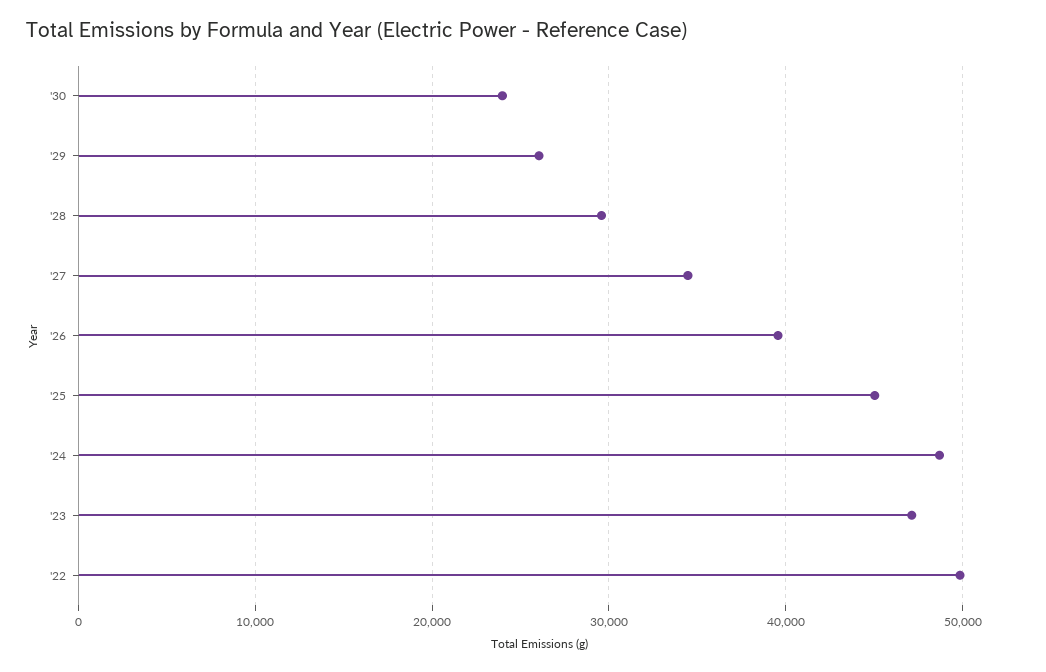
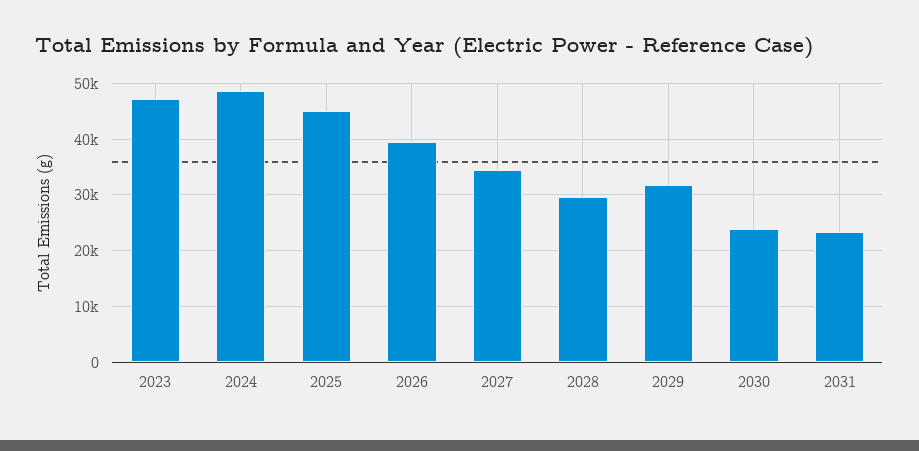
'29: 26000 -> 32000
'22: 50000 -> none
2031: none -> 24000

